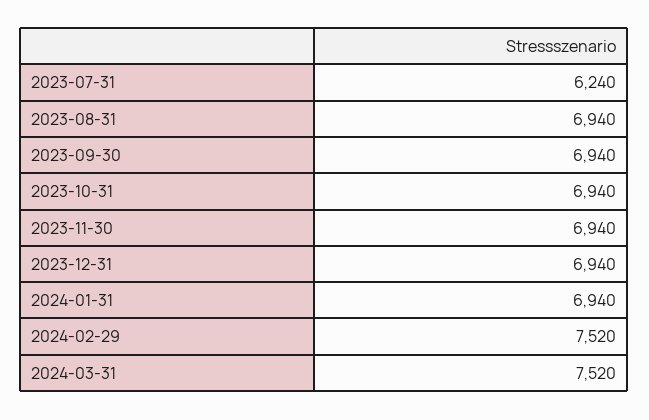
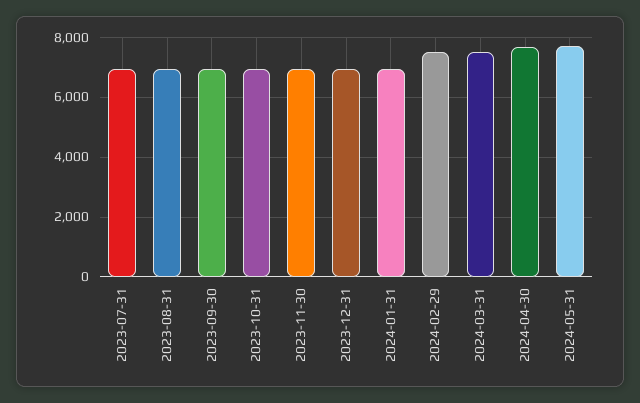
2023-07-31: 6240 -> 7000
2024-04-30: none -> 7750
2024-05-31: none -> 7750

